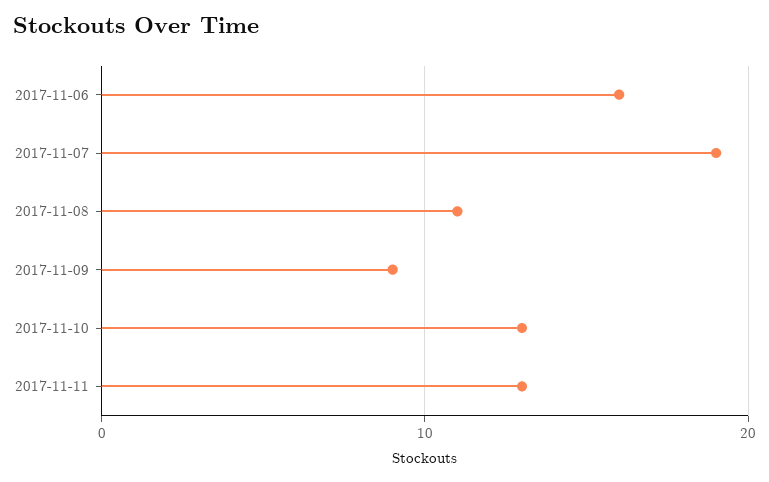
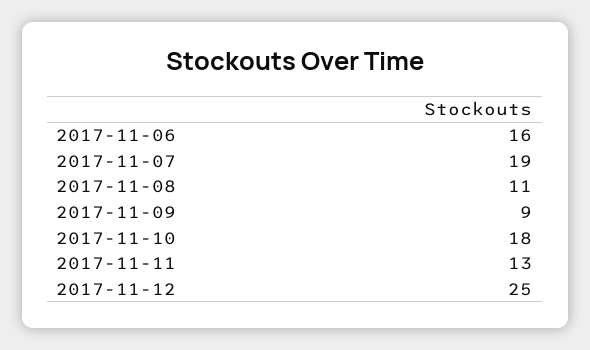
2017-11-10: 13 -> 18
2017-11-12: none -> 25

